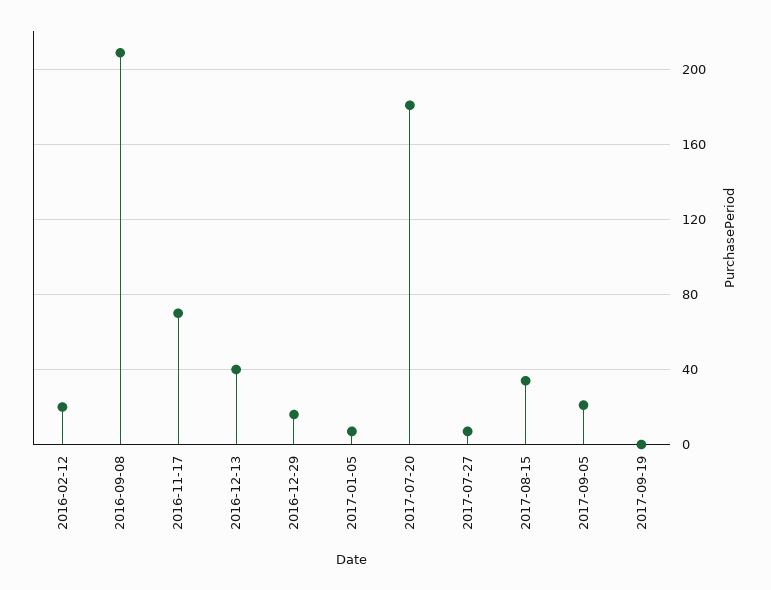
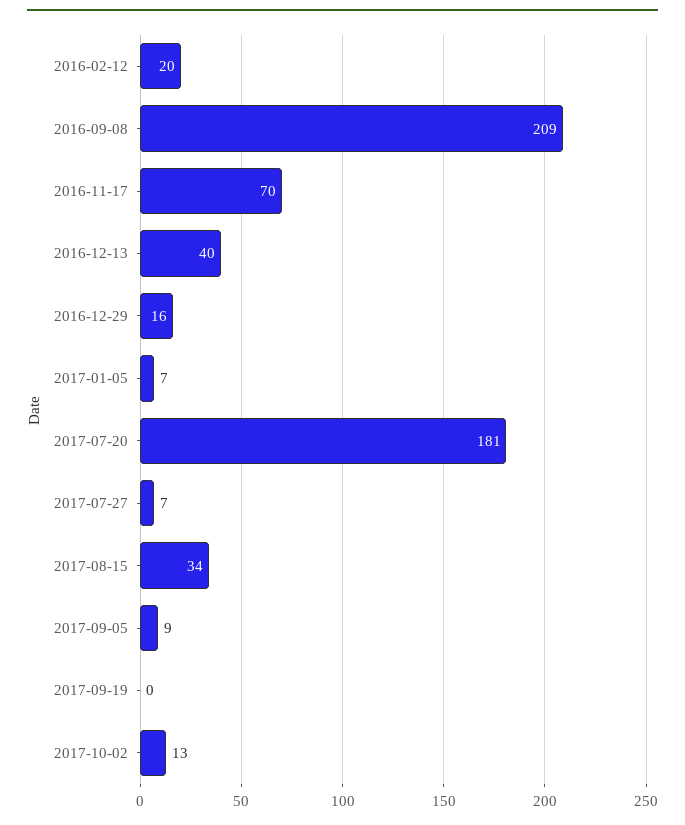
2017-09-05: 20 -> 9
2017-10-02: none -> 13

